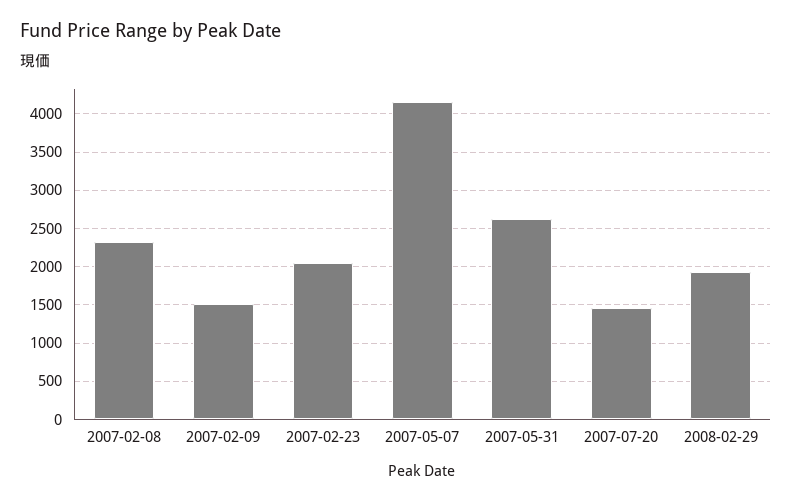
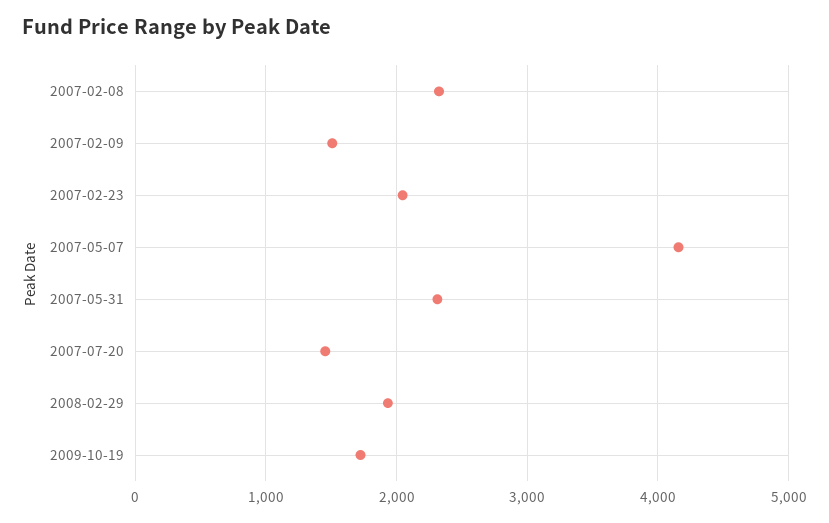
2007-05-31: 2600 -> 2300
2009-10-19: none -> 1700

